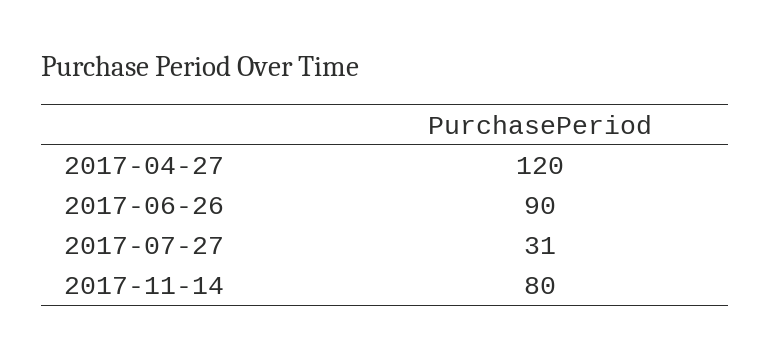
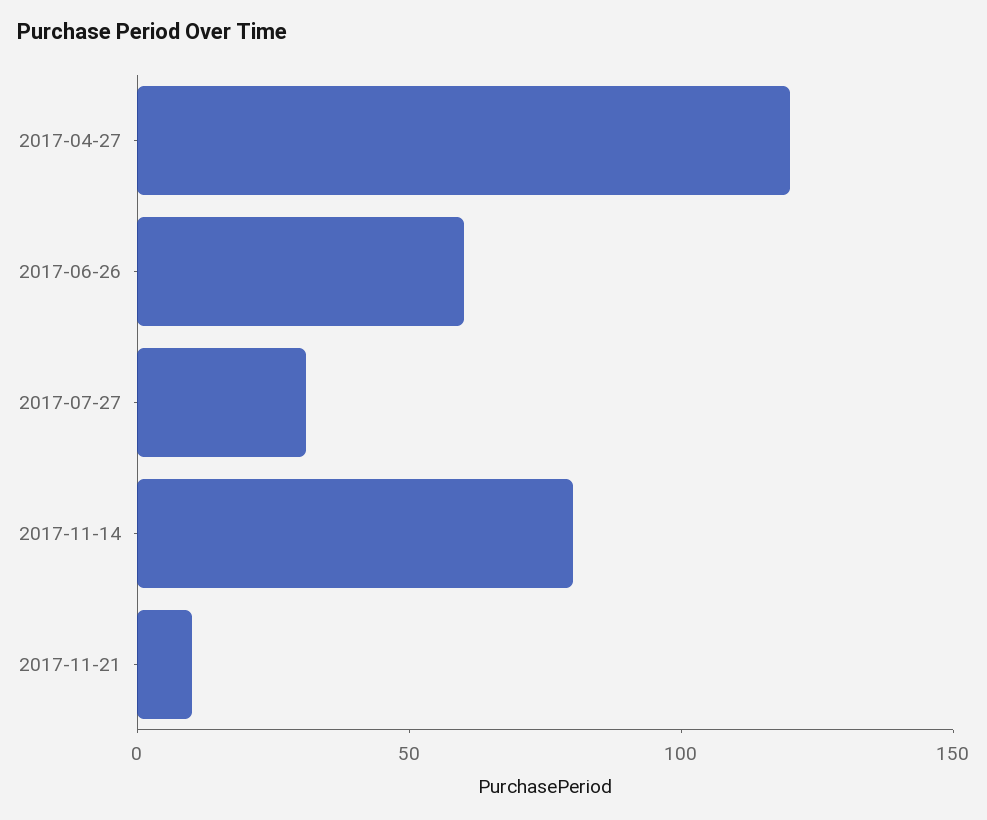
2017-06-26: 90 -> 60
2017-11-21: none -> 10

